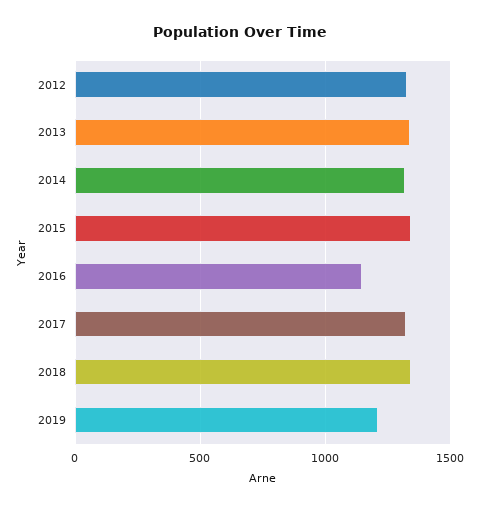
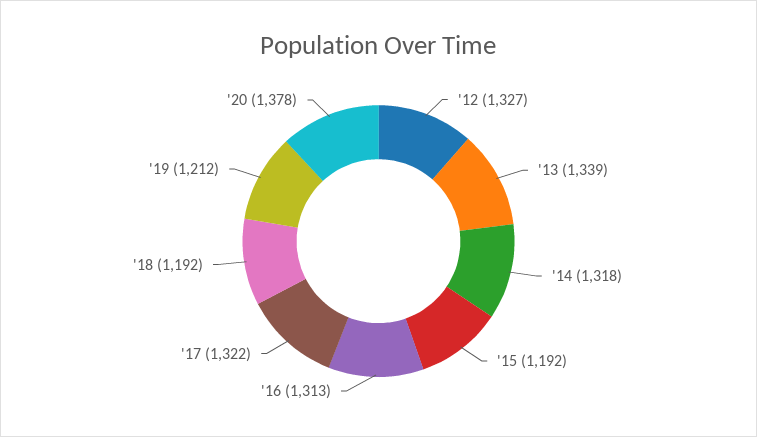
2015: 1350 -> 1192
2016: 1150 -> 1313
2018: 1350 -> 1192
'20: none -> 1378

